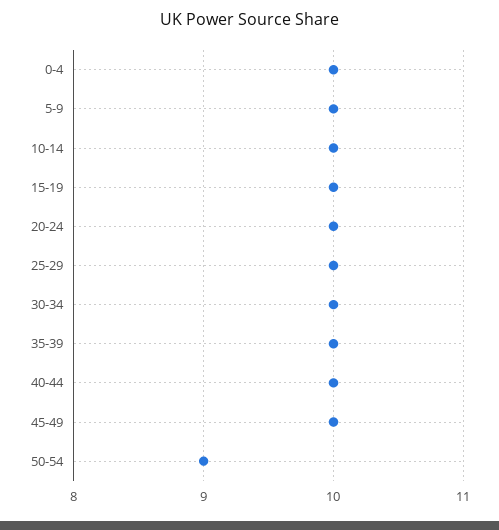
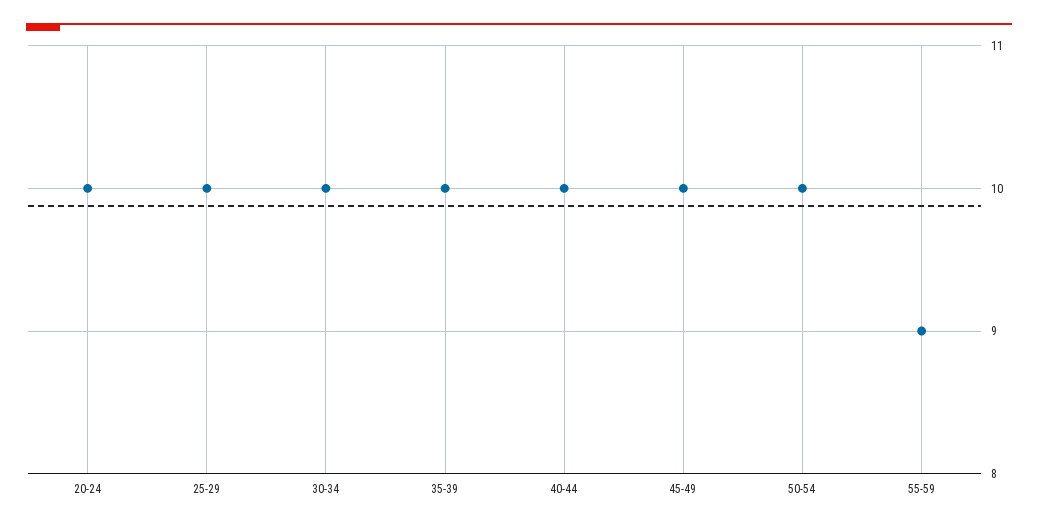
0-4: 10 -> none
5-9: 10 -> none
10-14: 10 -> none
15-19: 10 -> none
50-54: 9 -> 10
55-59: none -> 9

